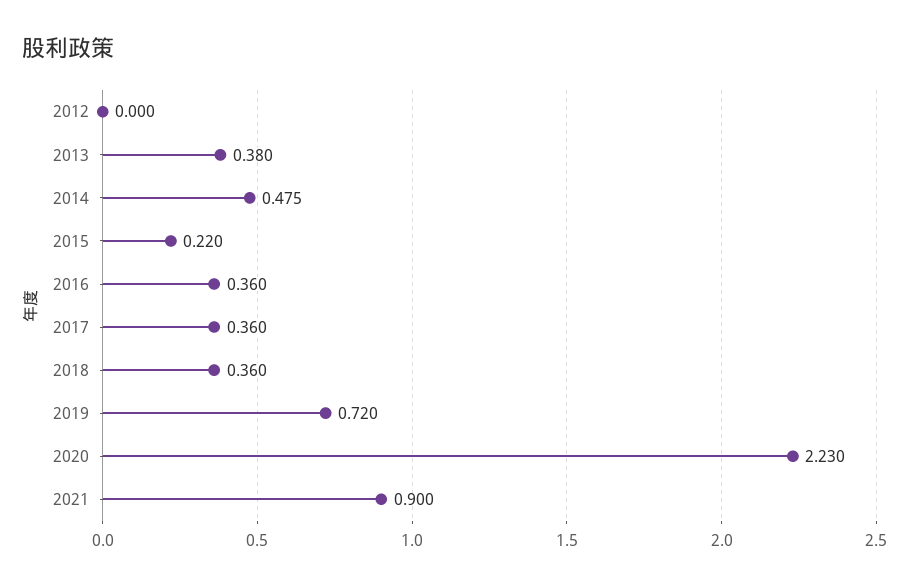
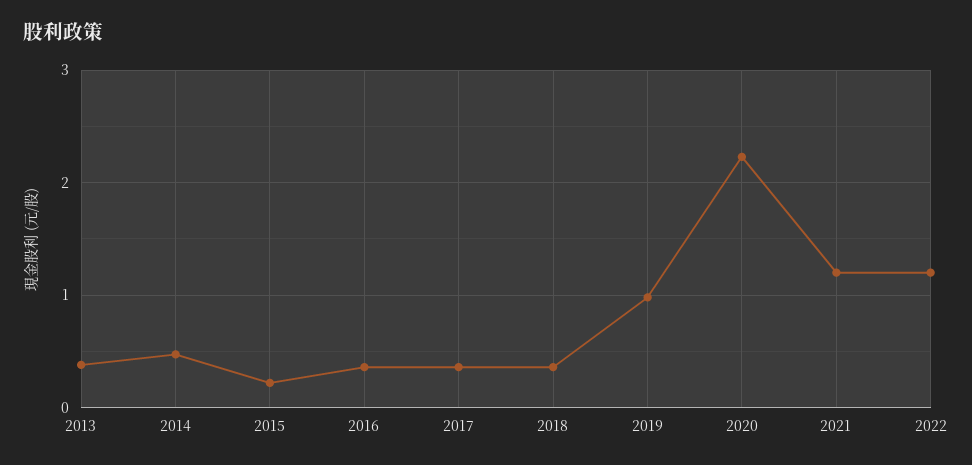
2012: 0 -> none
2019: 0.72 -> 1
2021: 0.9 -> 1.2
2022: none -> 1.2

